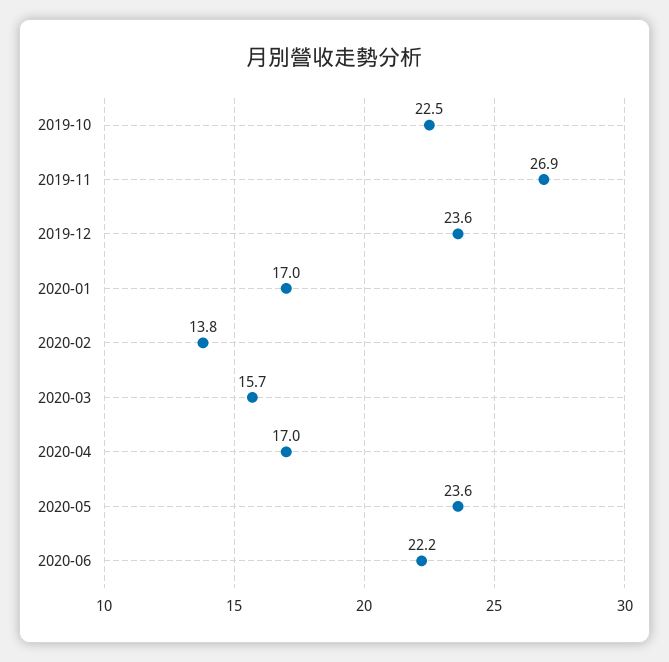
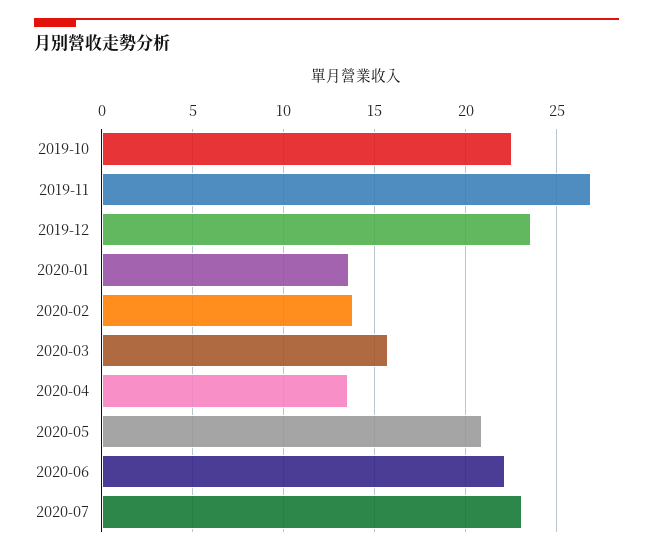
2020-01: 17 -> 13.5
2020-04: 17 -> 13.5
2020-05: 23.6 -> 21
2020-07: none -> 23

